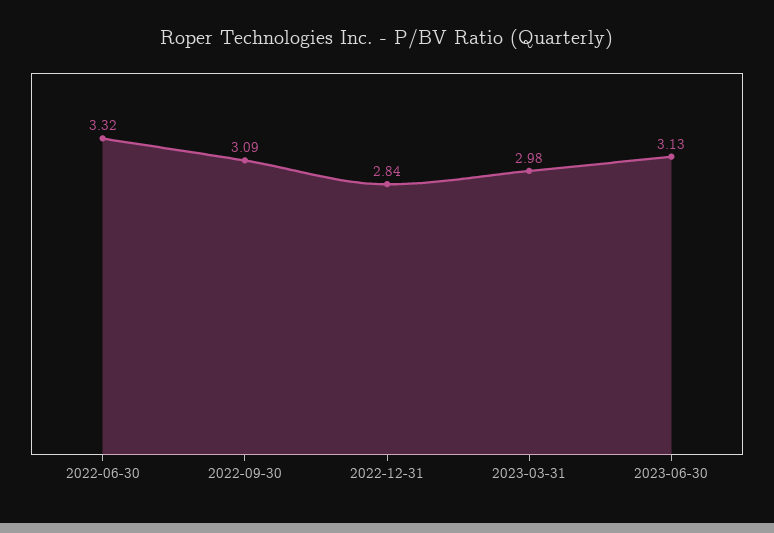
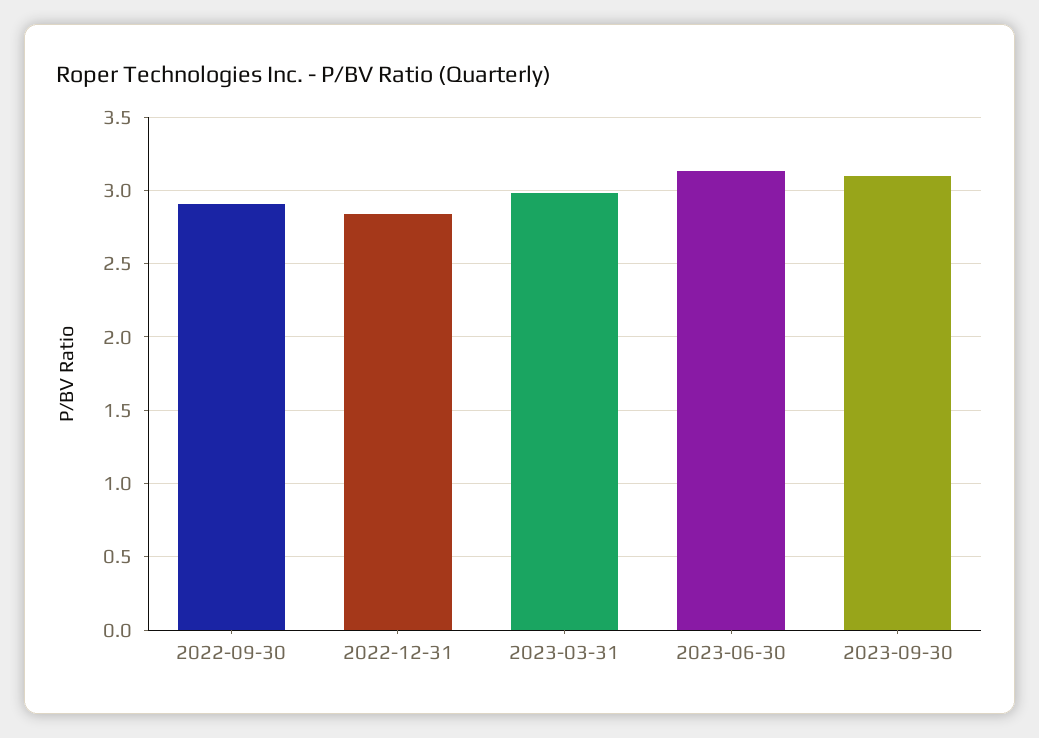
2022-06-30: 3.32 -> none
2022-09-30: 3.09 -> 2.9
2023-09-30: none -> 3.1

